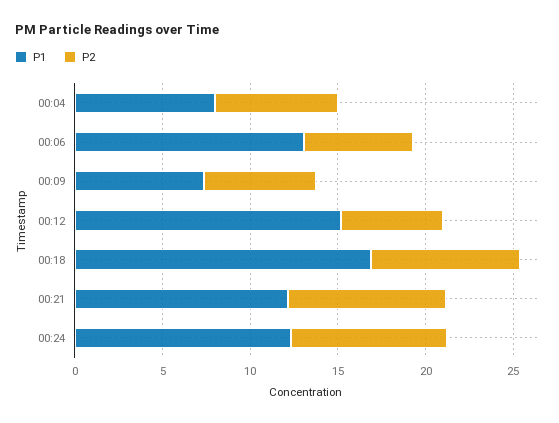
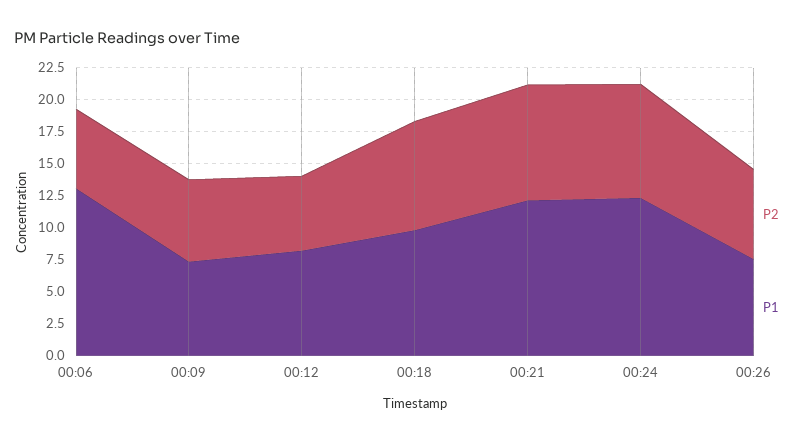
P1, 00:04: 8 -> none
P2, 00:04: 7 -> none
P1, 00:12: 15 -> 7.5
P1, 00:18: 17 -> 10
P2, 00:26: none -> 7.5
P1, 00:26: none -> 7.5

